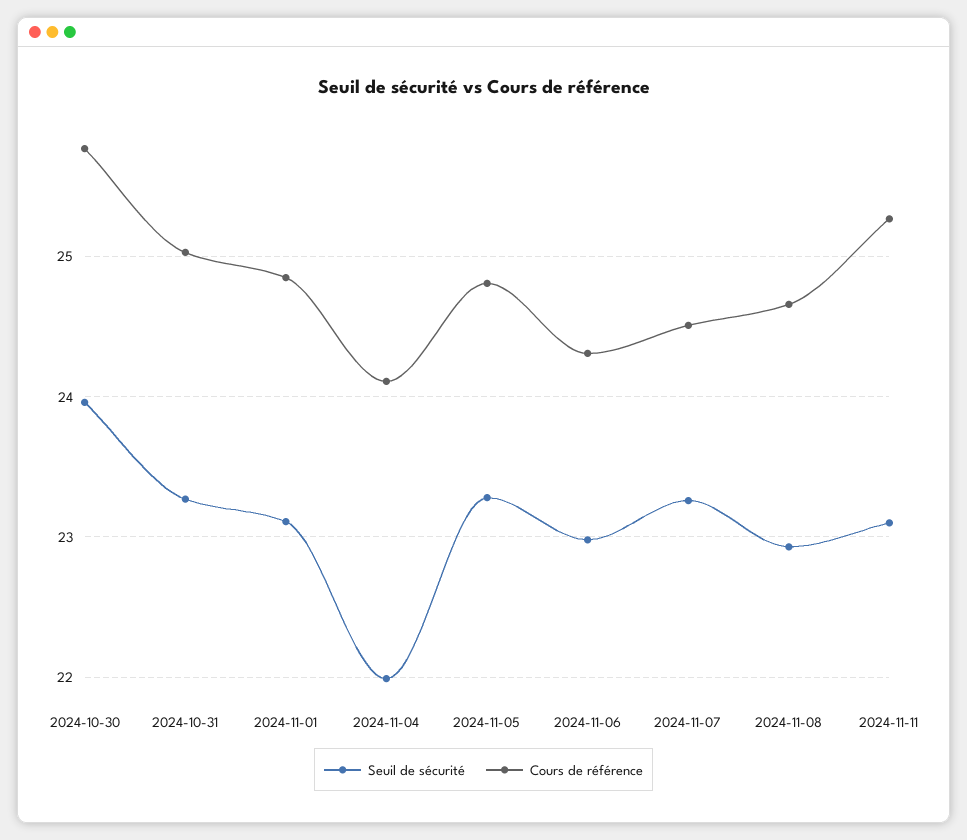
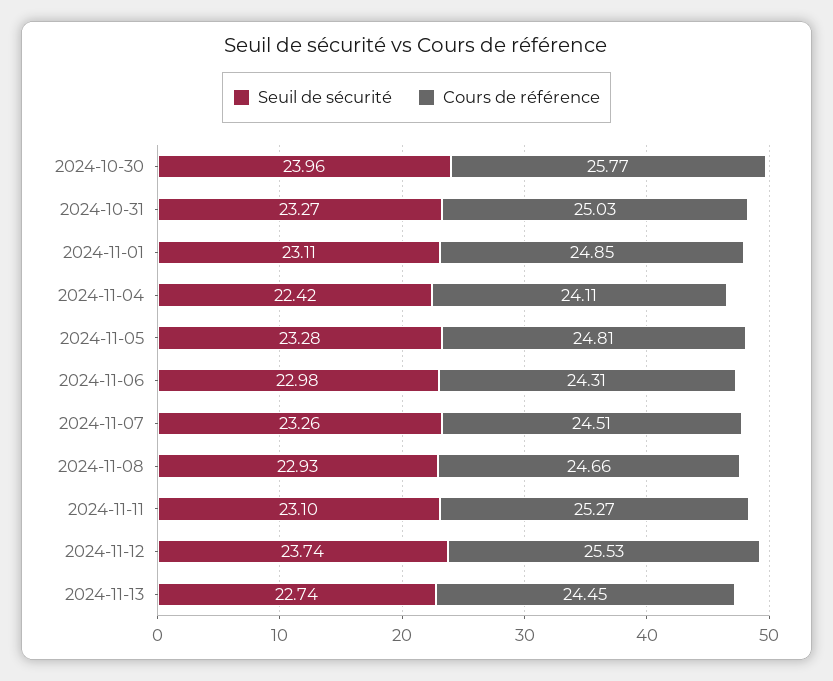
Seuil de sécurité, 2024-11-04: 22 -> 22.42
Seuil de sécurité, 2024-11-12: none -> 23.74
Cours de référence, 2024-11-12: none -> 25.53
Seuil de sécurité, 2024-11-13: none -> 22.74
Cours de référence, 2024-11-13: none -> 24.45

